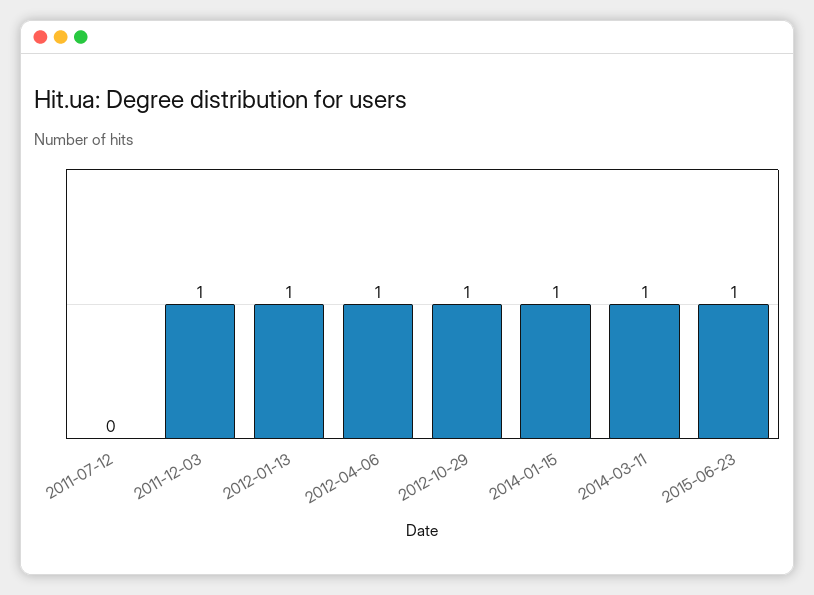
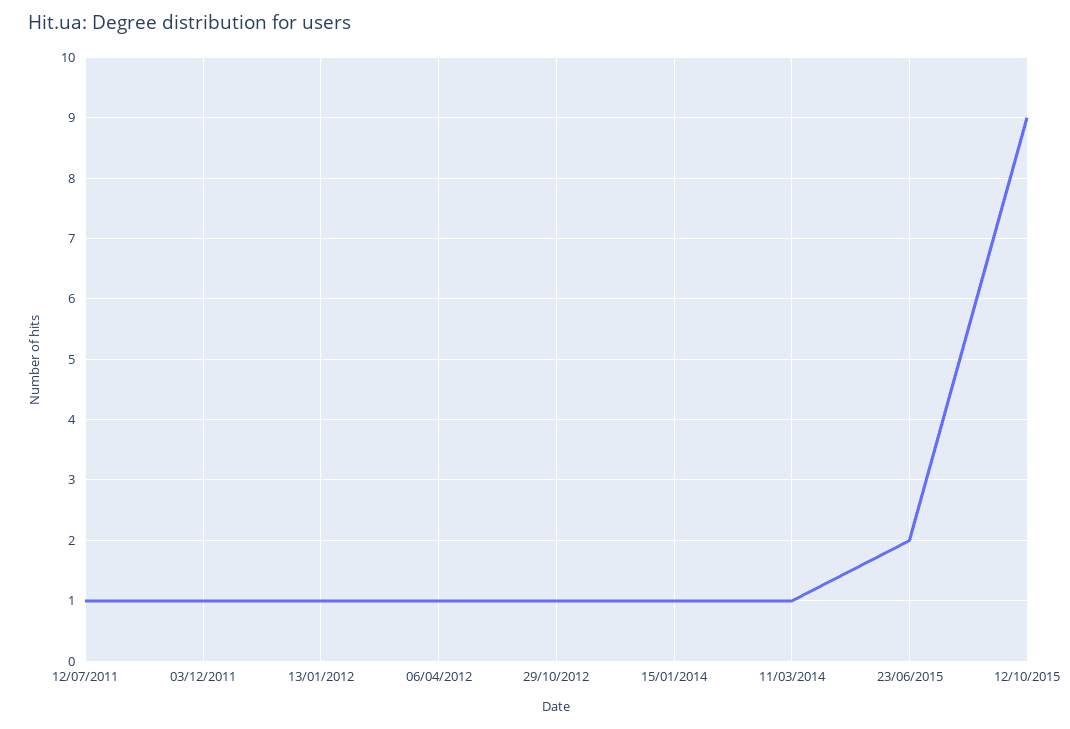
2011-07-12: 0 -> 1
2015-06-23: 1 -> 2
12/10/2015: none -> 9

